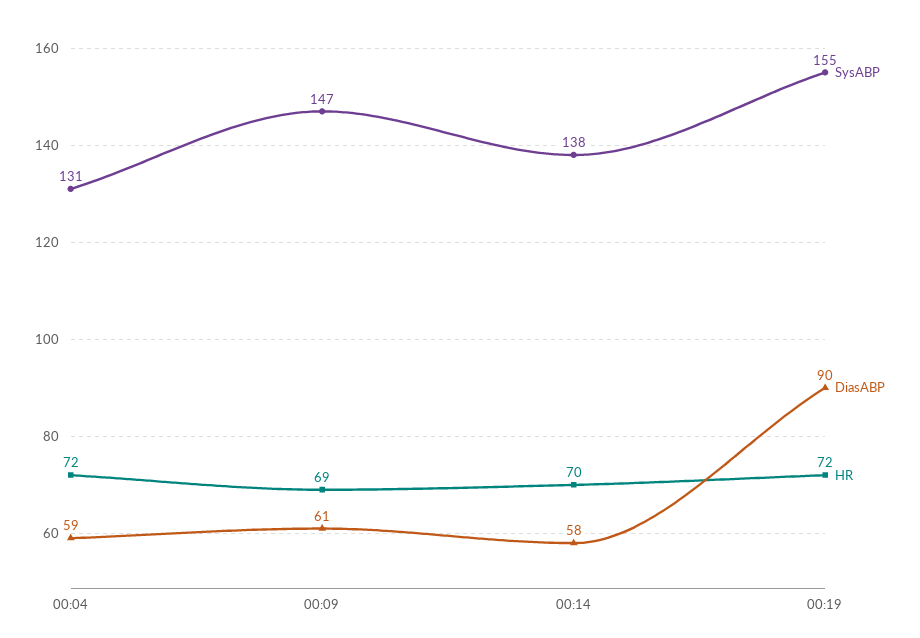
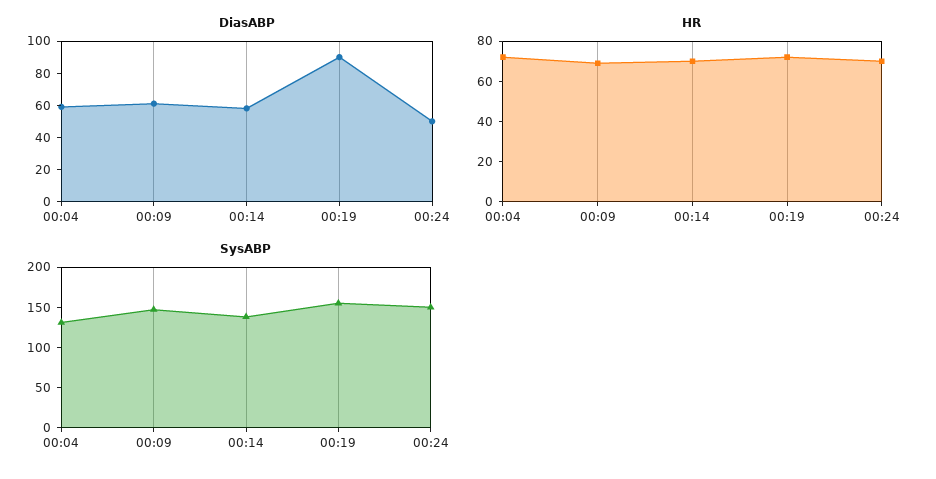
DiasABP, 00:24: none -> 50
HR, 00:24: none -> 70
SysABP, 00:24: none -> 150

